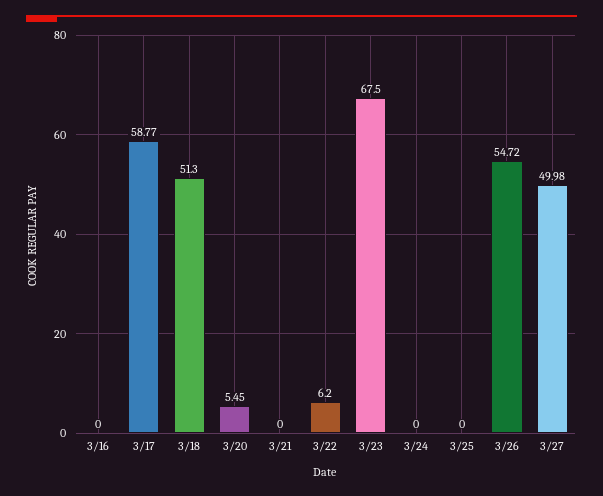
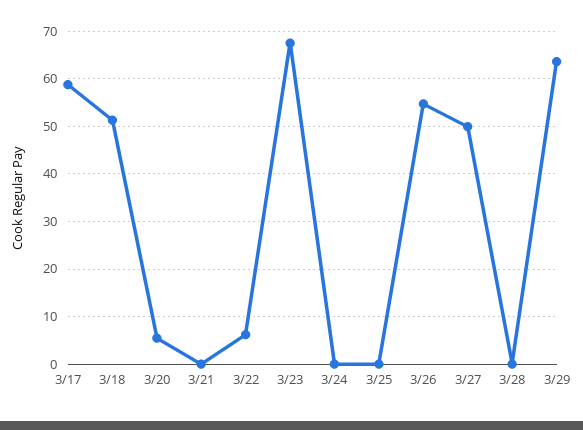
3/16: 0 -> none
3/28: none -> 0
3/29: none -> 64

